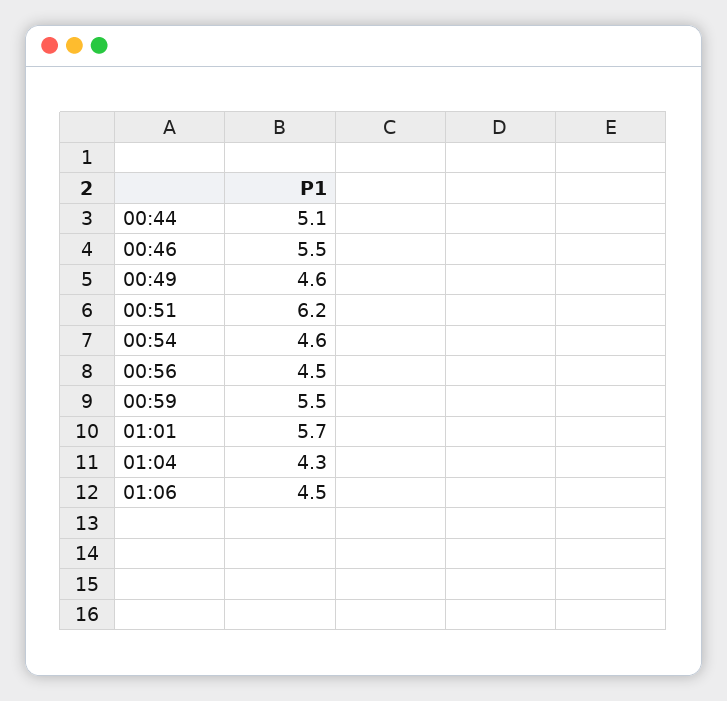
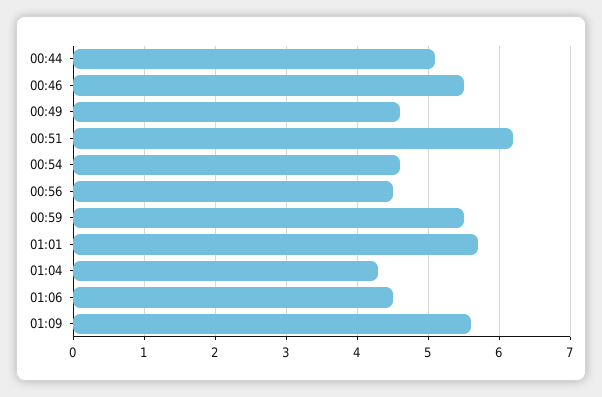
01:09: none -> 5.6

